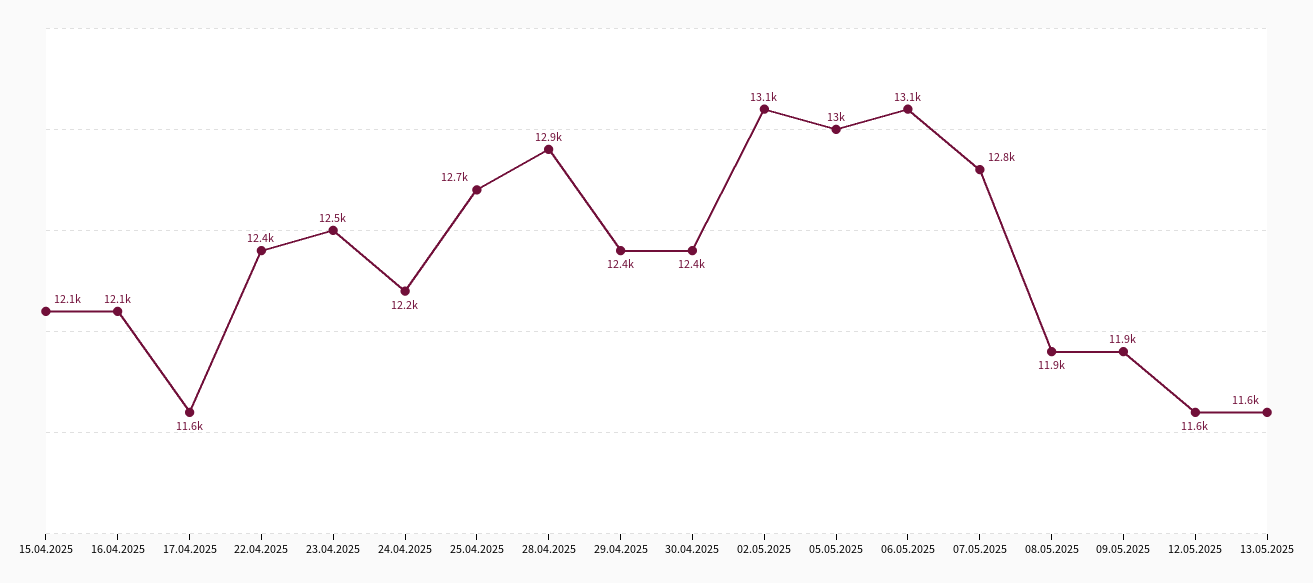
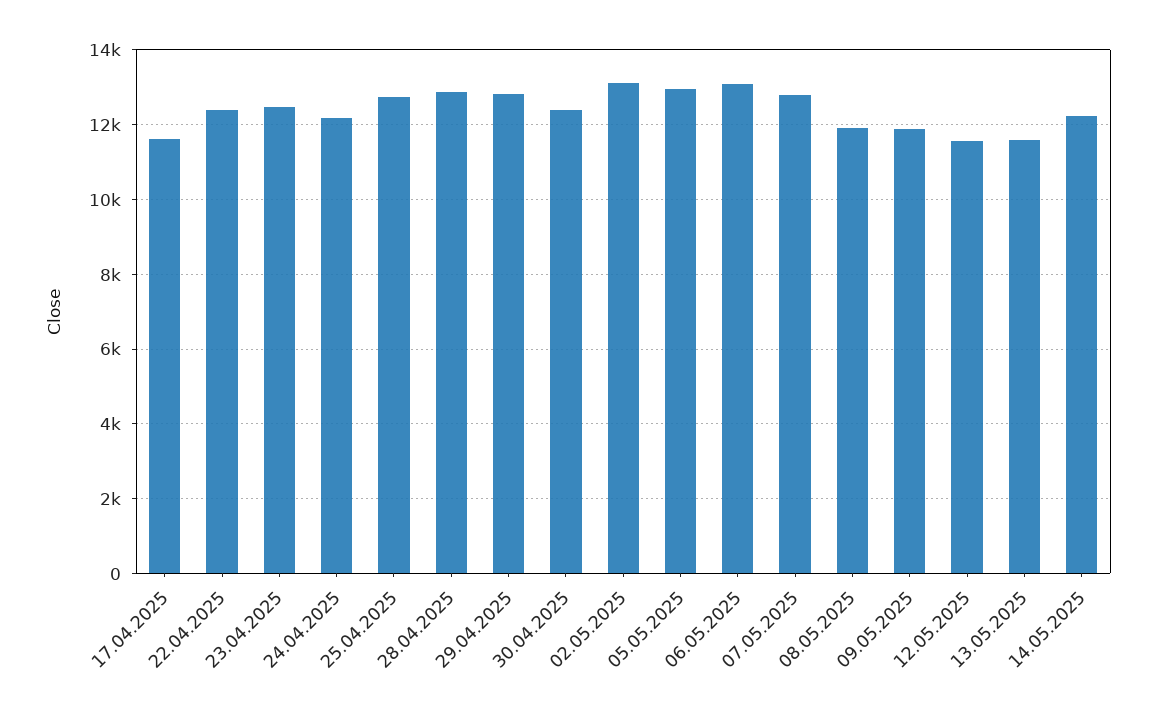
15.04.2025: 12100 -> none
16.04.2025: 12100 -> none
29.04.2025: 12400 -> 12800
14.05.2025: none -> 12200

